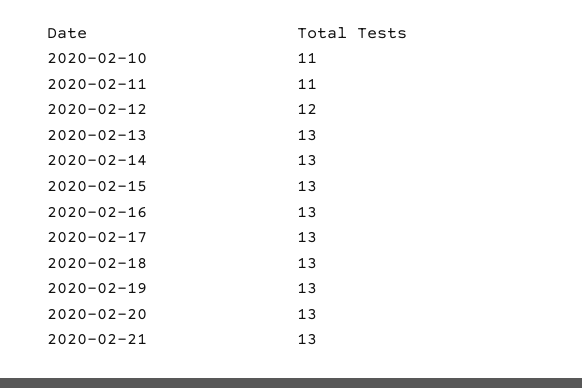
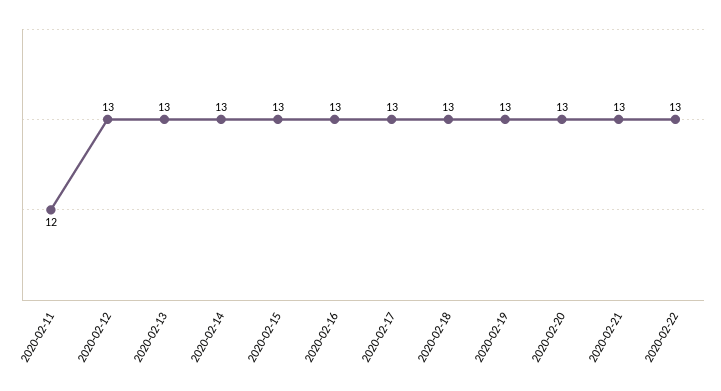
2020-02-10: 11 -> none
2020-02-11: 11 -> 12
2020-02-12: 12 -> 13
2020-02-22: none -> 13

